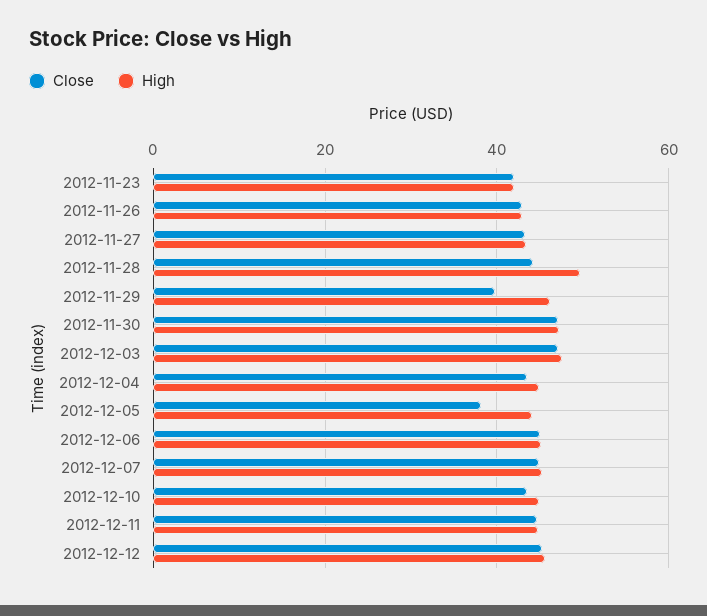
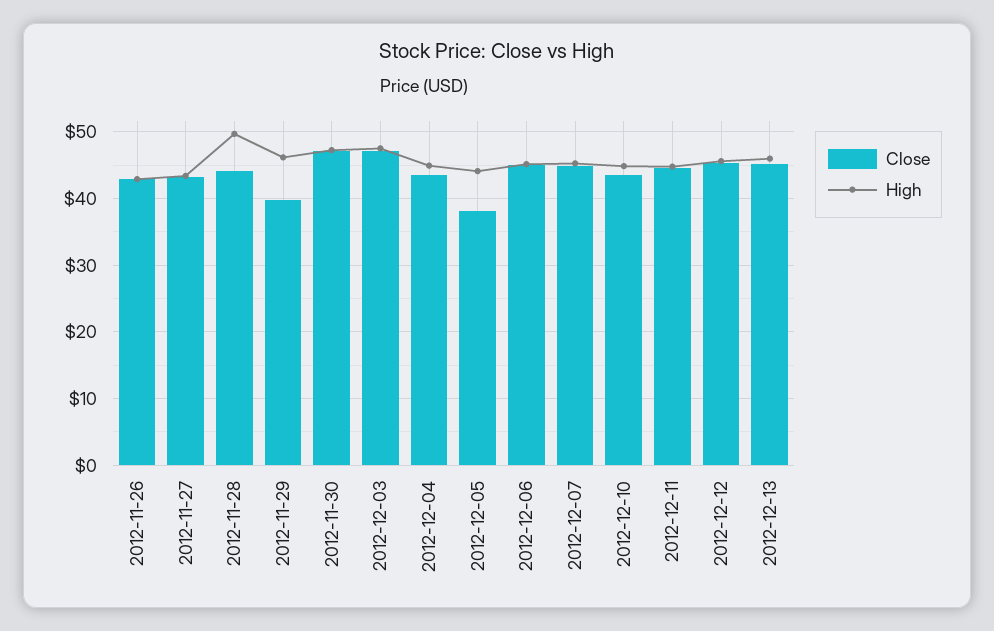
Close, 2012-11-23: 42 -> none
High, 2012-11-23: 42 -> none
Close, 2012-12-13: none -> 45
High, 2012-12-13: none -> 46

